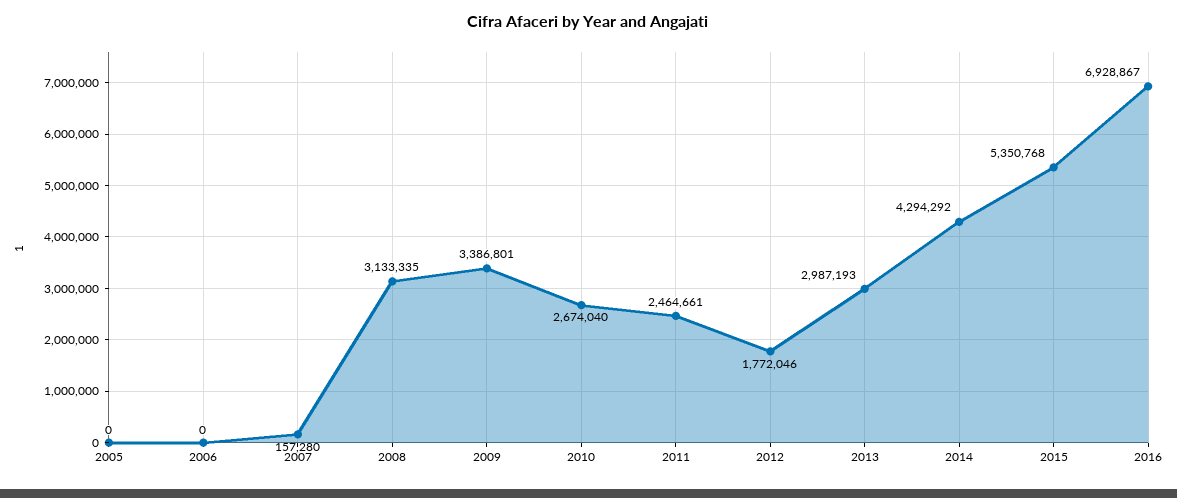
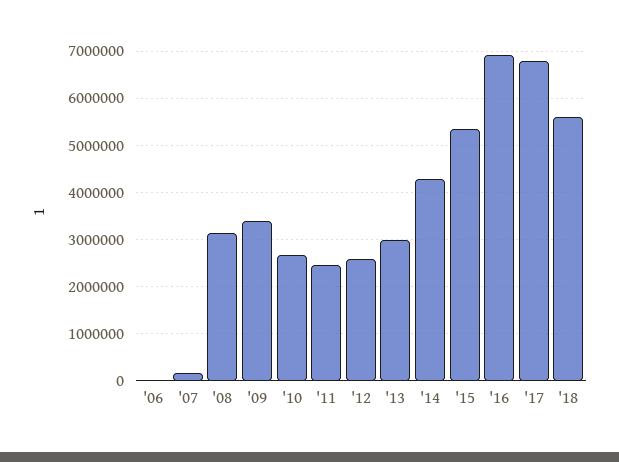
2005: 0 -> none
2012: 1772046 -> 2600000
'17: none -> 6800000
'18: none -> 5600000

